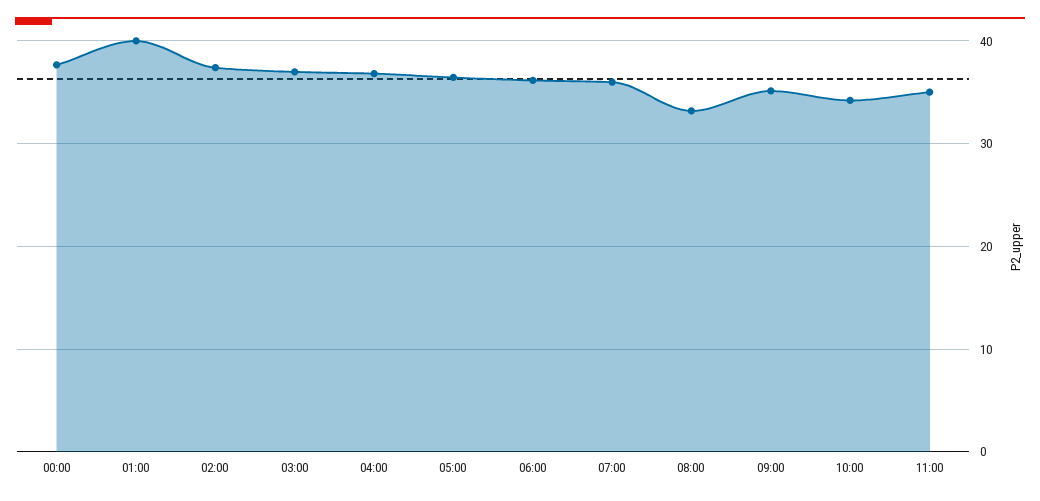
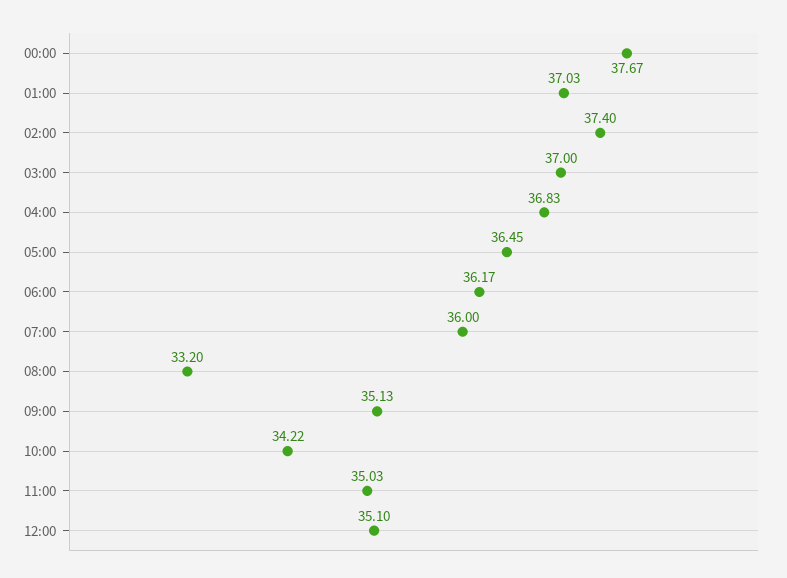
01:00: 40 -> 37.03
12:00: none -> 35.1

